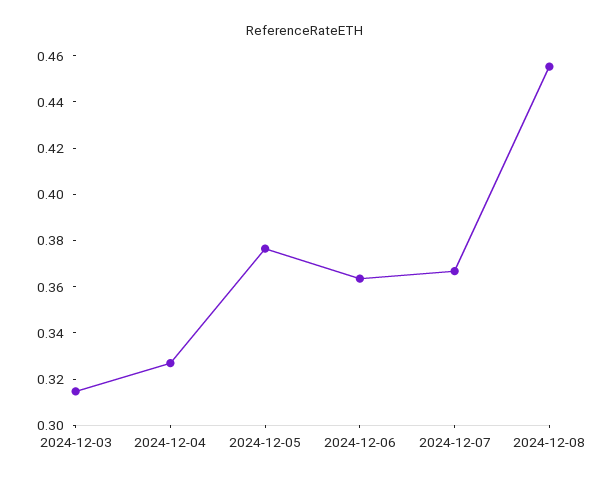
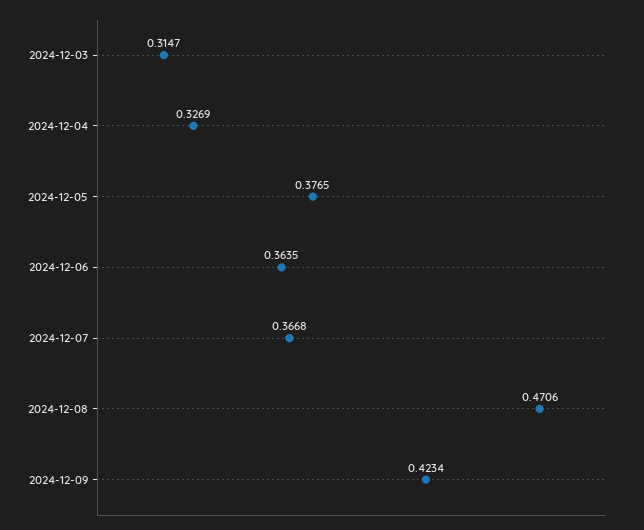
2024-12-08: 0.455 -> 0.4706
2024-12-09: none -> 0.4234

